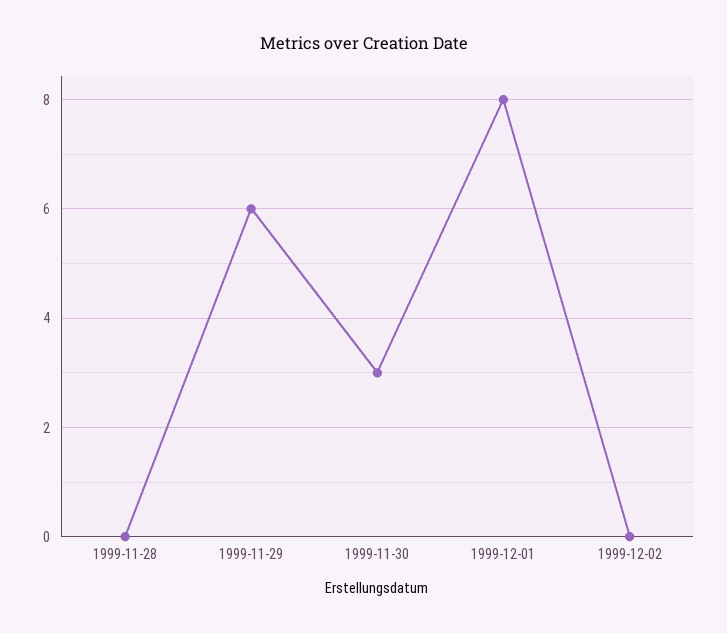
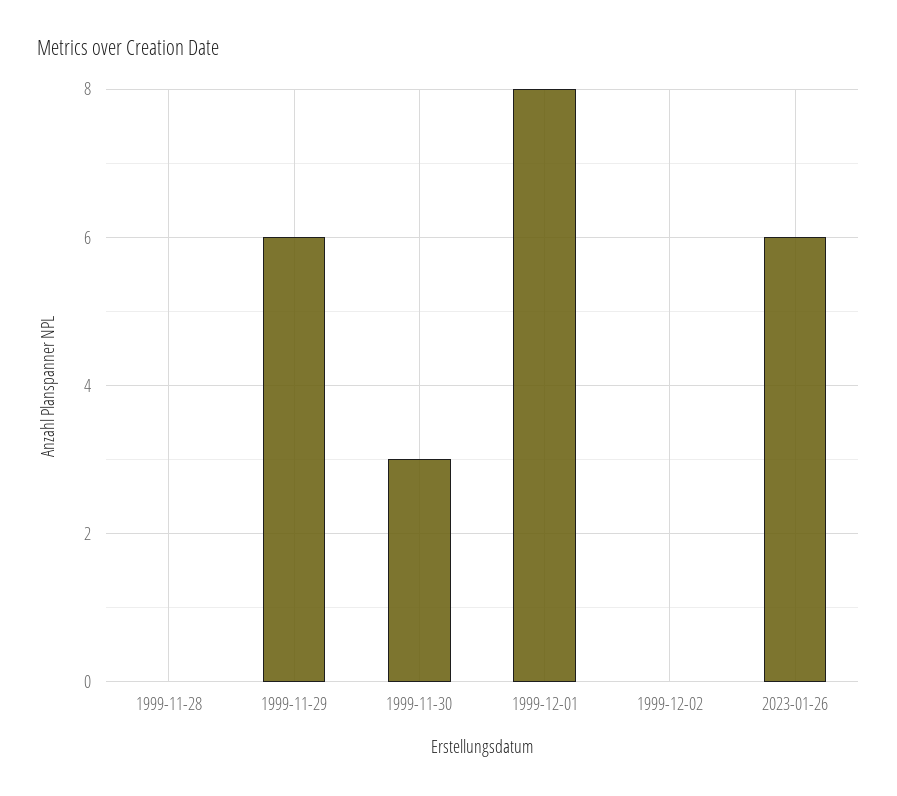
2023-01-26: none -> 6

